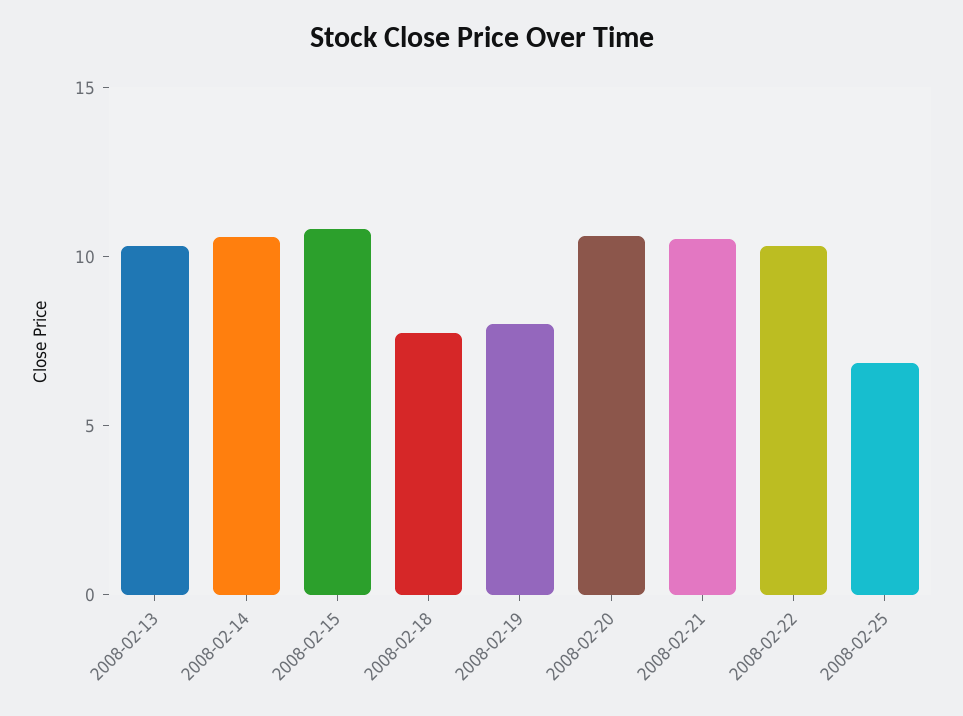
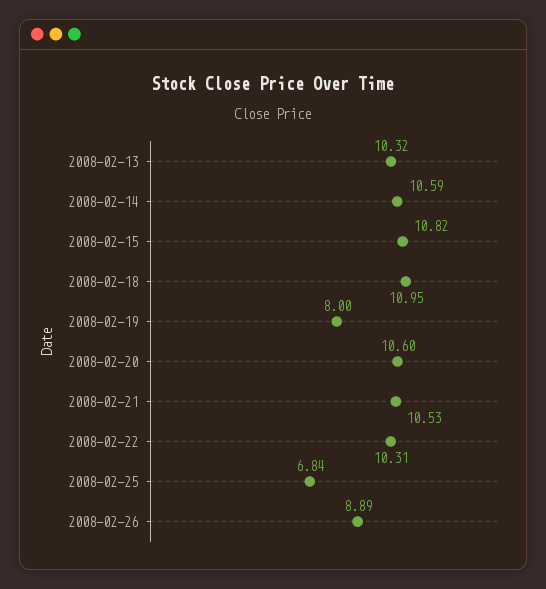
2008-02-18: 8 -> 10.95
2008-02-26: none -> 8.89

